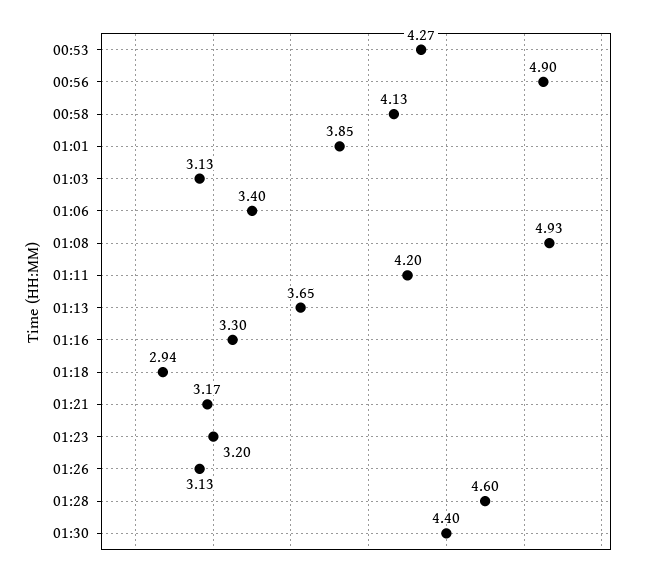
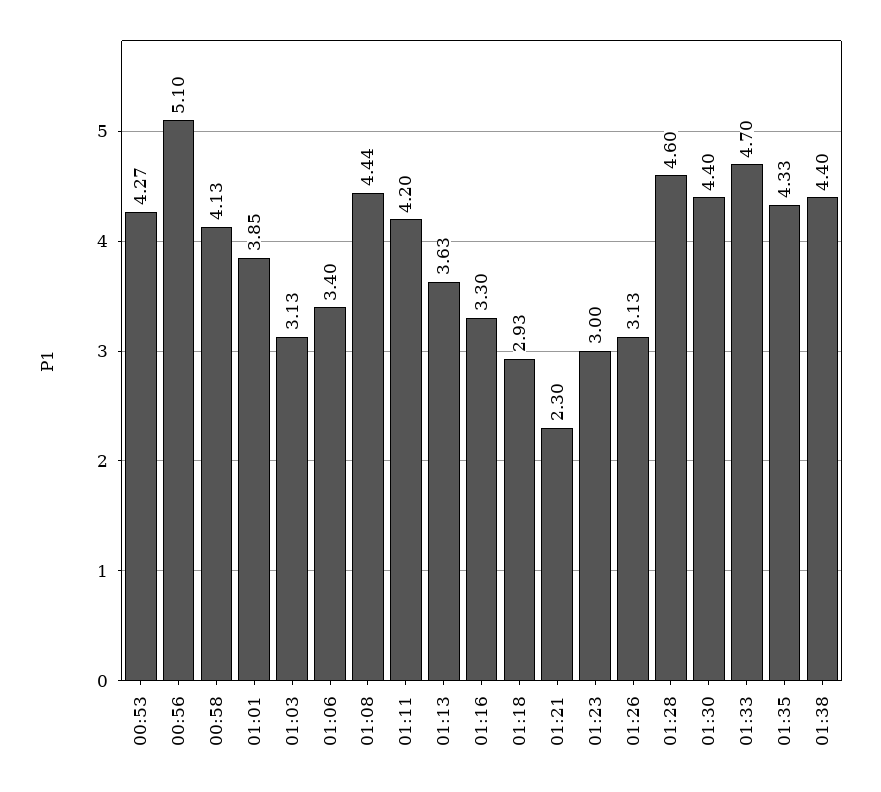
00:56: 4.9 -> 5.1
01:08: 4.93 -> 4.44
01:13: 3.65 -> 3.63
01:18: 2.94 -> 2.93
01:21: 3.17 -> 2.3
01:23: 3.2 -> 3
01:33: none -> 4.7
01:35: none -> 4.33
01:38: none -> 4.4

